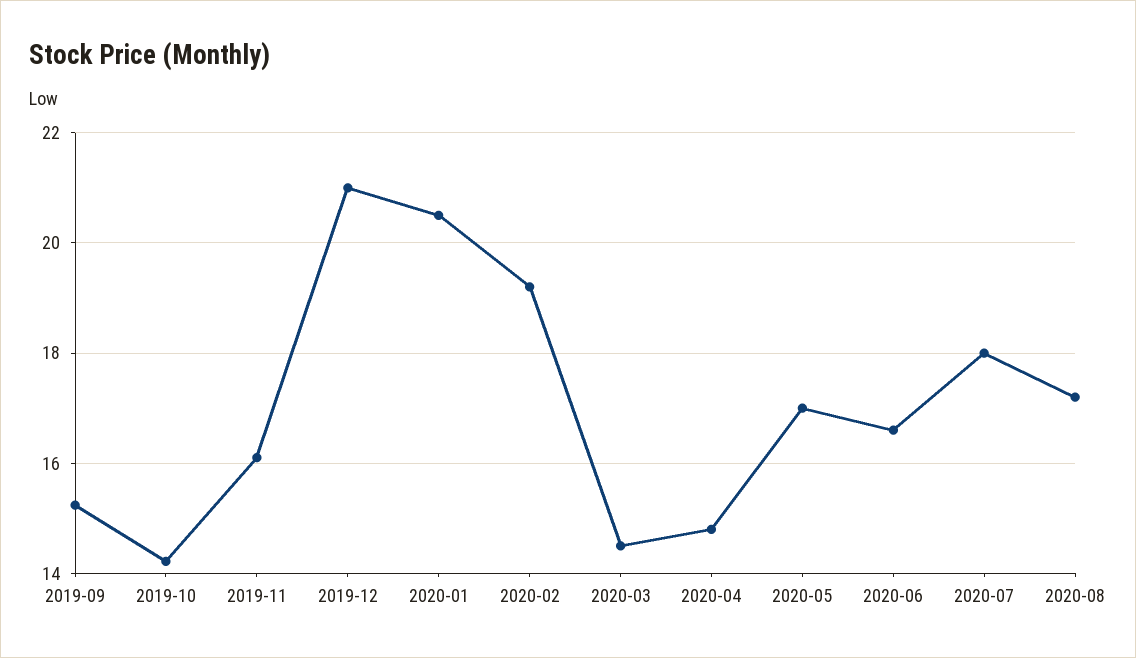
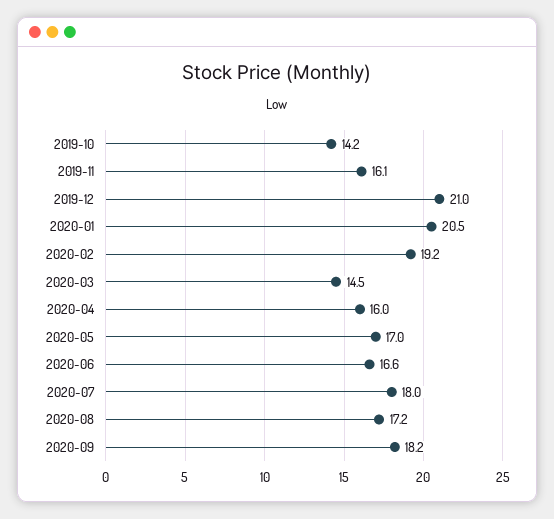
2019-09: 15.2 -> none
2020-04: 14.8 -> 16
2020-09: none -> 18.2

